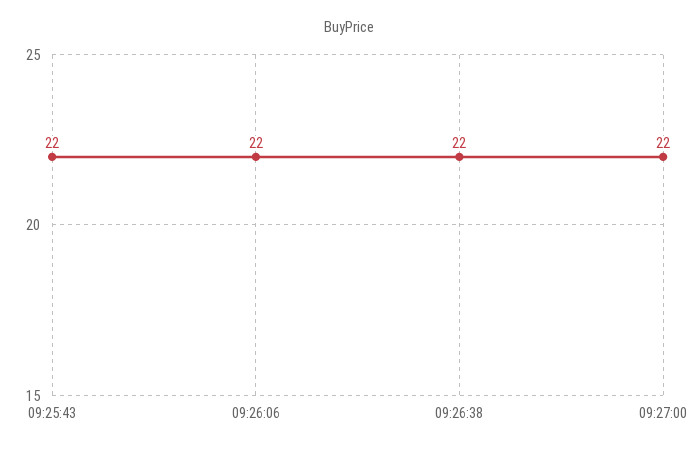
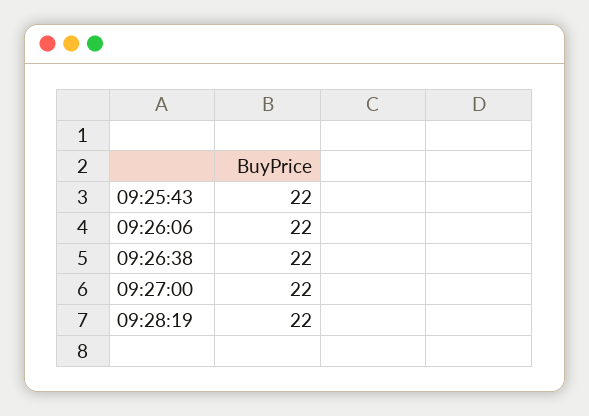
09:28:19: none -> 22

